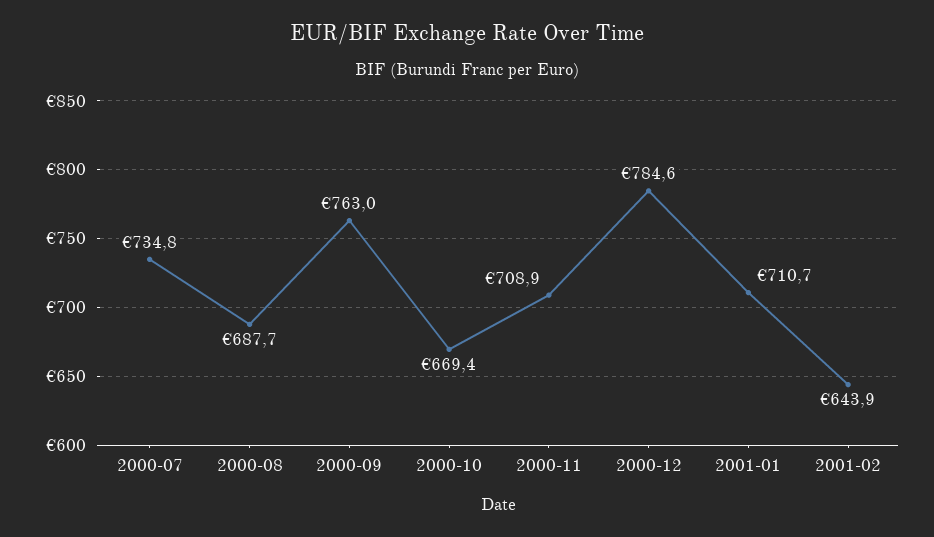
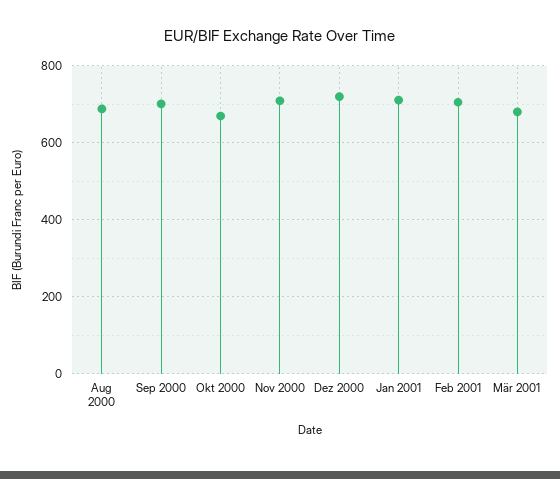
2000-07: 734.8 -> none
2000-09: 763 -> 700
2000-12: 784.6 -> 720
2001-02: 643.9 -> 700
Mär 2001: none -> 680

